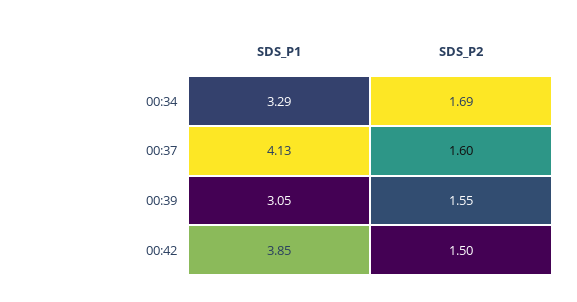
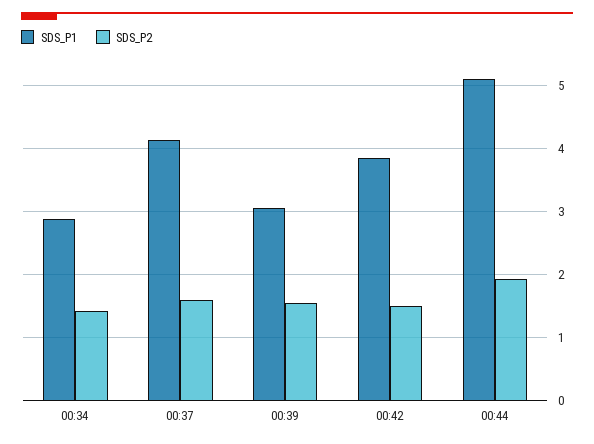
SDS_P1, 00:34: 3.29 -> 2.9
SDS_P2, 00:34: 1.69 -> 1.4
SDS_P1, 00:44: none -> 5.1
SDS_P2, 00:44: none -> 1.9

